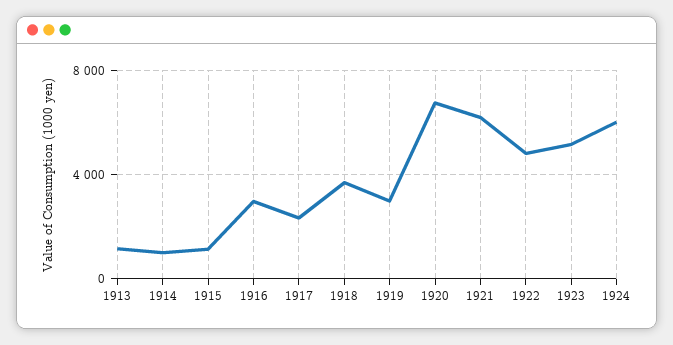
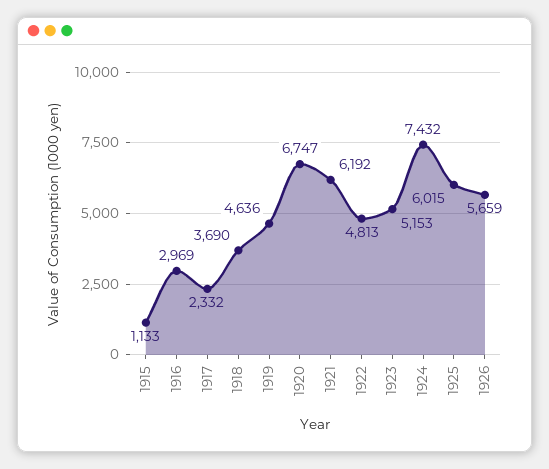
1913: 1000 -> none
1914: 1000 -> none
1919: 3000 -> 4636
1924: 6000 -> 7432
1925: none -> 6015
1926: none -> 5659

